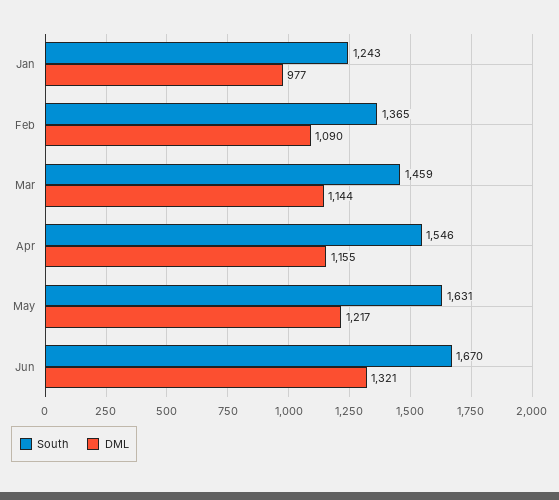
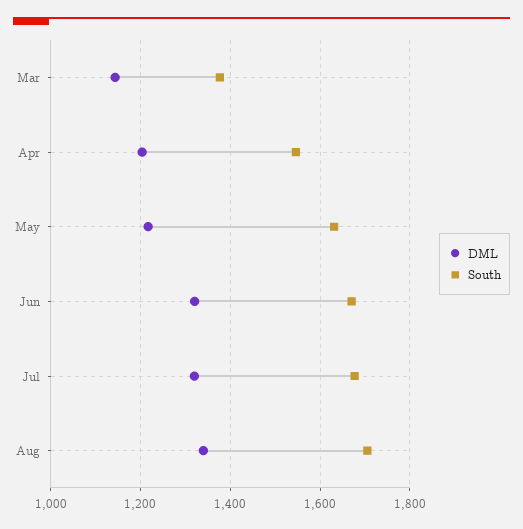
South, Jan: 1243 -> none
DML, Jan: 977 -> none
South, Feb: 1365 -> none
DML, Feb: 1090 -> none
South, Mar: 1459 -> 1380
DML, Apr: 1155 -> 1200
DML, Jul: none -> 1320
South, Jul: none -> 1680
DML, Aug: none -> 1340
South, Aug: none -> 1700

